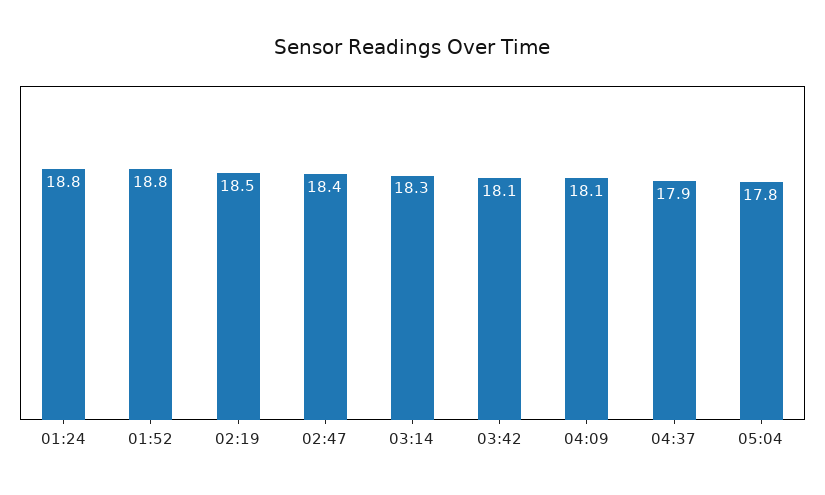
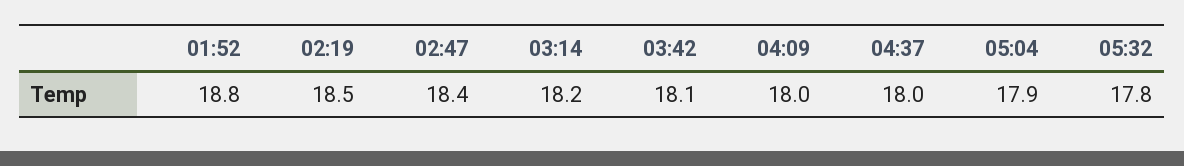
01:24: 18.8 -> none
03:14: 18.3 -> 18.2
04:09: 18.1 -> 18
04:37: 17.9 -> 18
05:04: 17.8 -> 17.9
05:32: none -> 17.8

